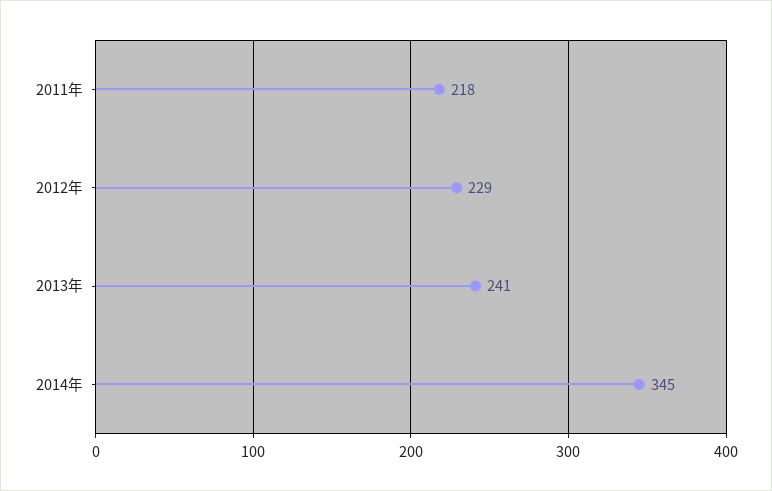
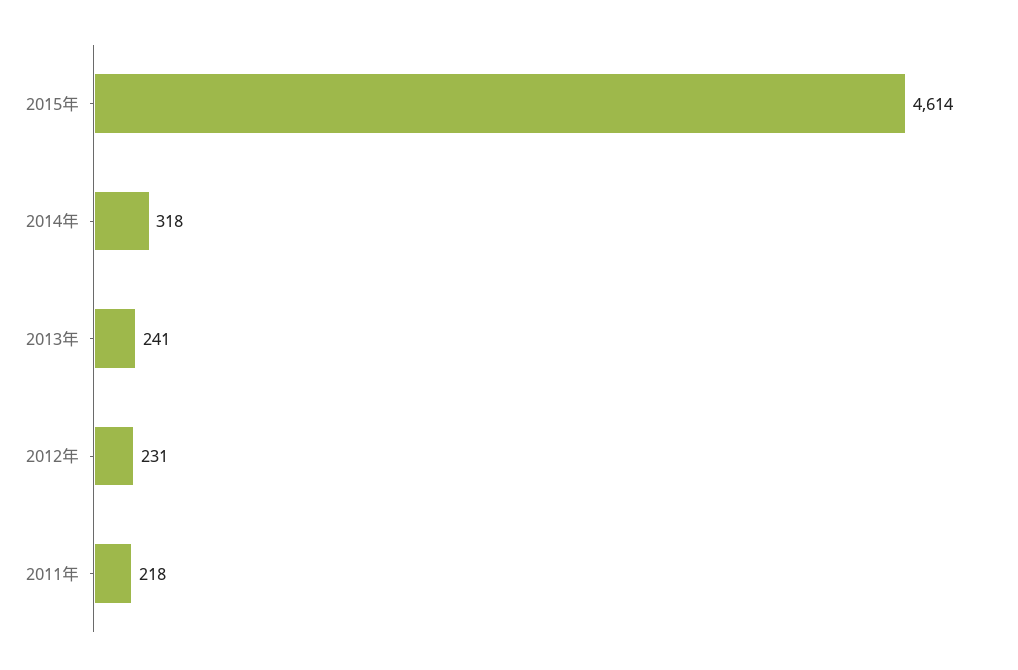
2012年: 229 -> 231
2014年: 345 -> 318
2015年: none -> 4614

